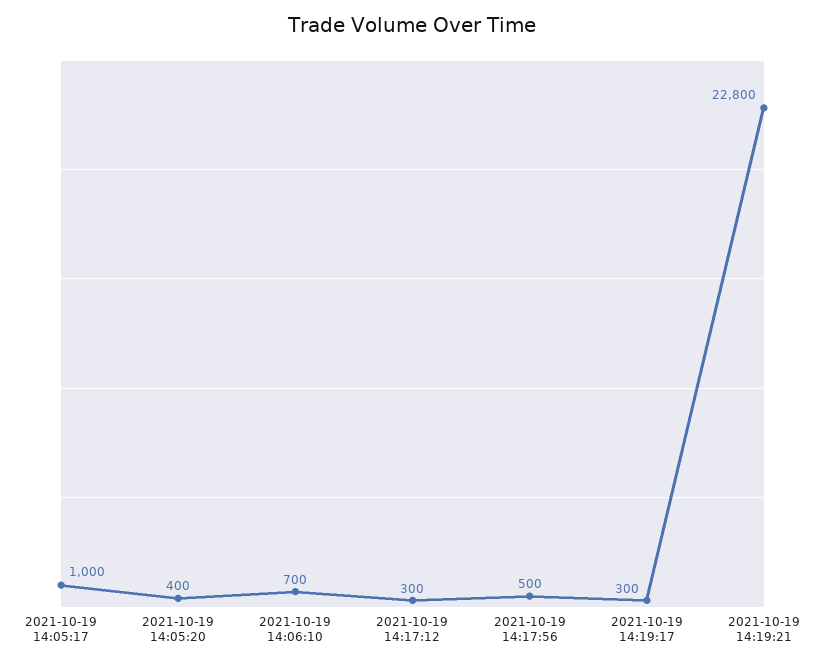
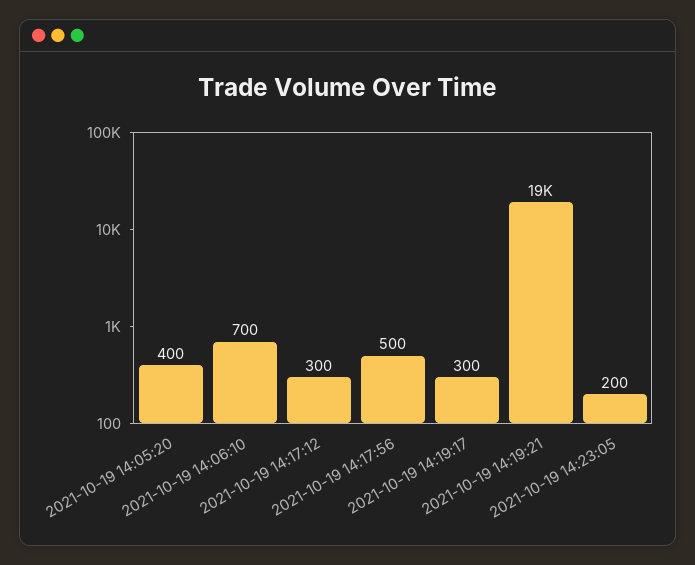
2021-10-19 14:05:17: 1000 -> none
2021-10-19 14:19:21: 22800 -> 19000
2021-10-19 14:23:05: none -> 200

